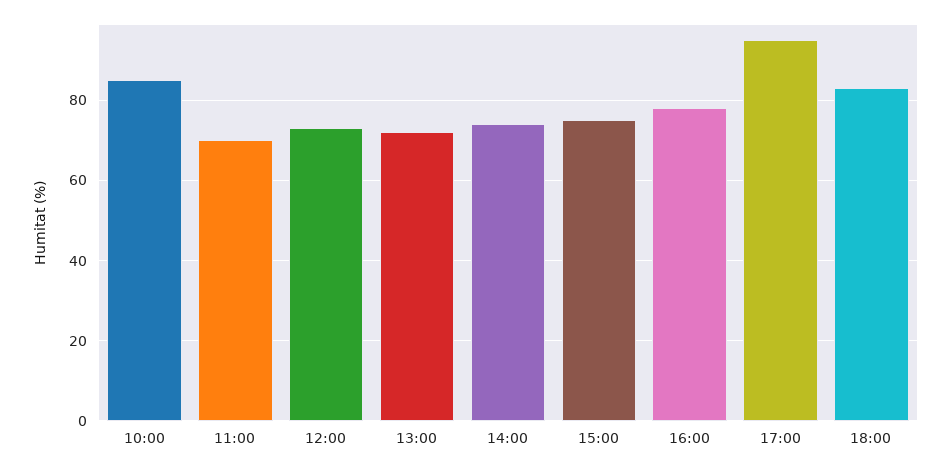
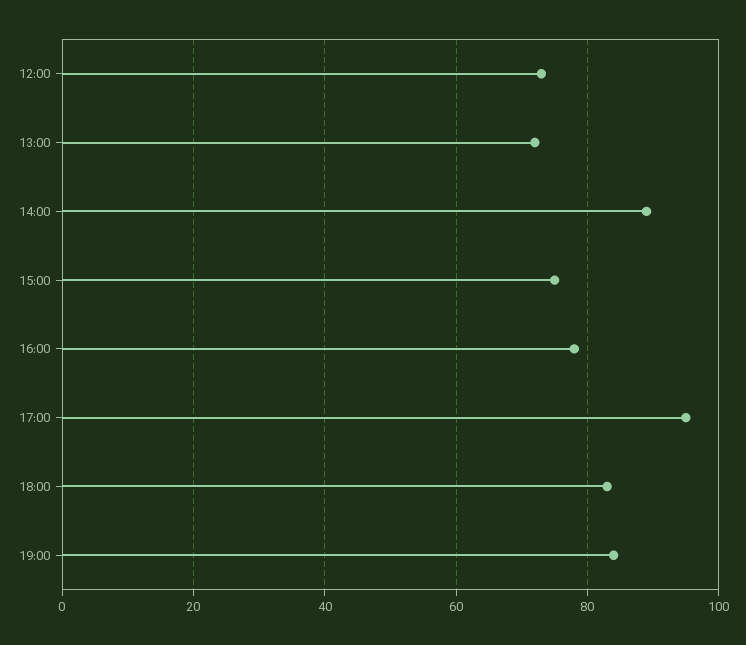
10:00: 85 -> none
11:00: 70 -> none
14:00: 75 -> 90
19:00: none -> 85

